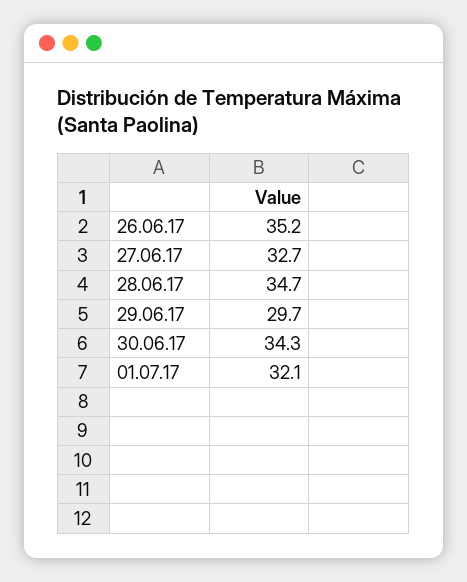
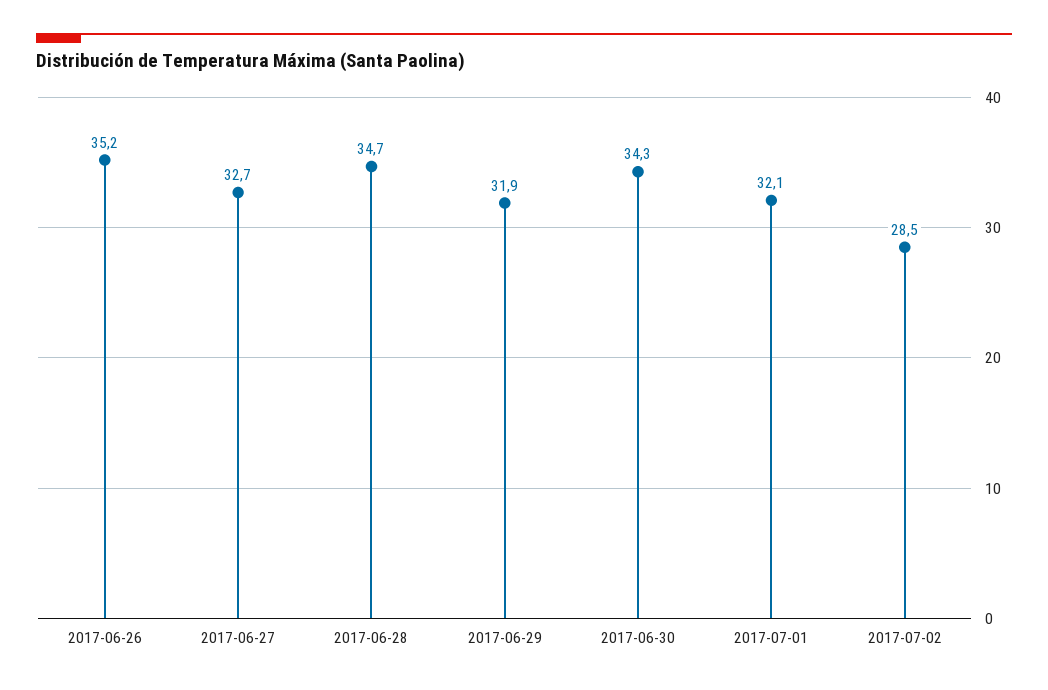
29.06.17: 29.7 -> 31.9
2017-07-02: none -> 28.5

